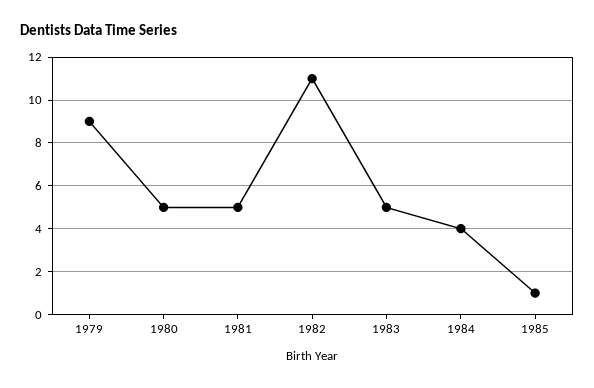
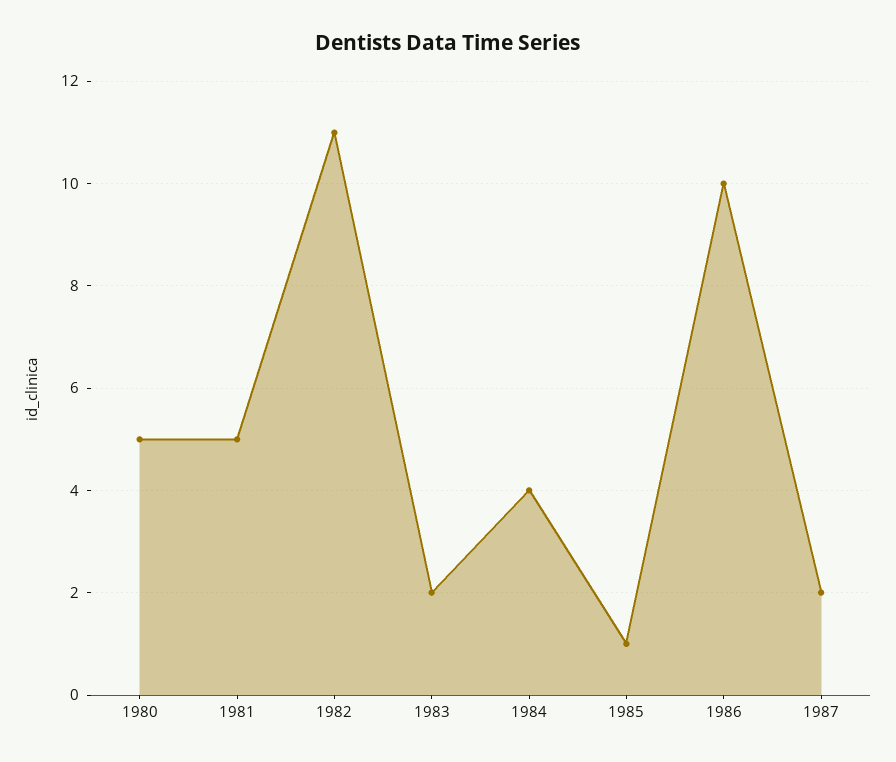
1979: 9 -> none
1983: 5 -> 2
1986: none -> 10
1987: none -> 2

